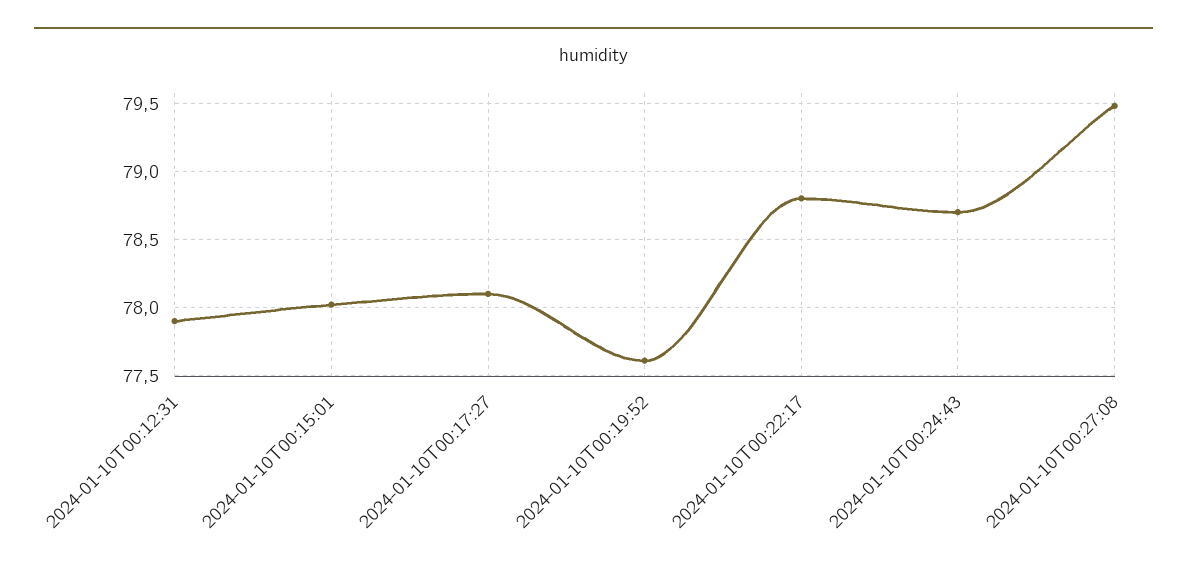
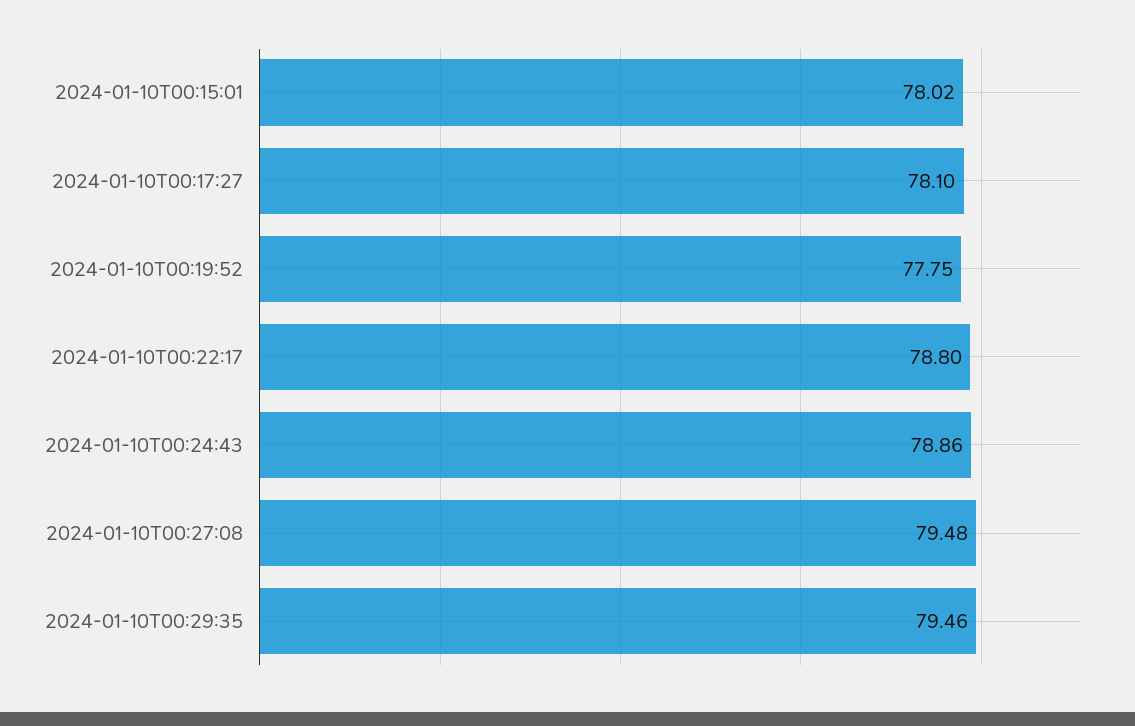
2024-01-10T00:12:31: 77.9 -> none
2024-01-10T00:19:52: 77.6 -> 77.75
2024-01-10T00:24:43: 78.7 -> 78.86
2024-01-10T00:29:35: none -> 79.46

